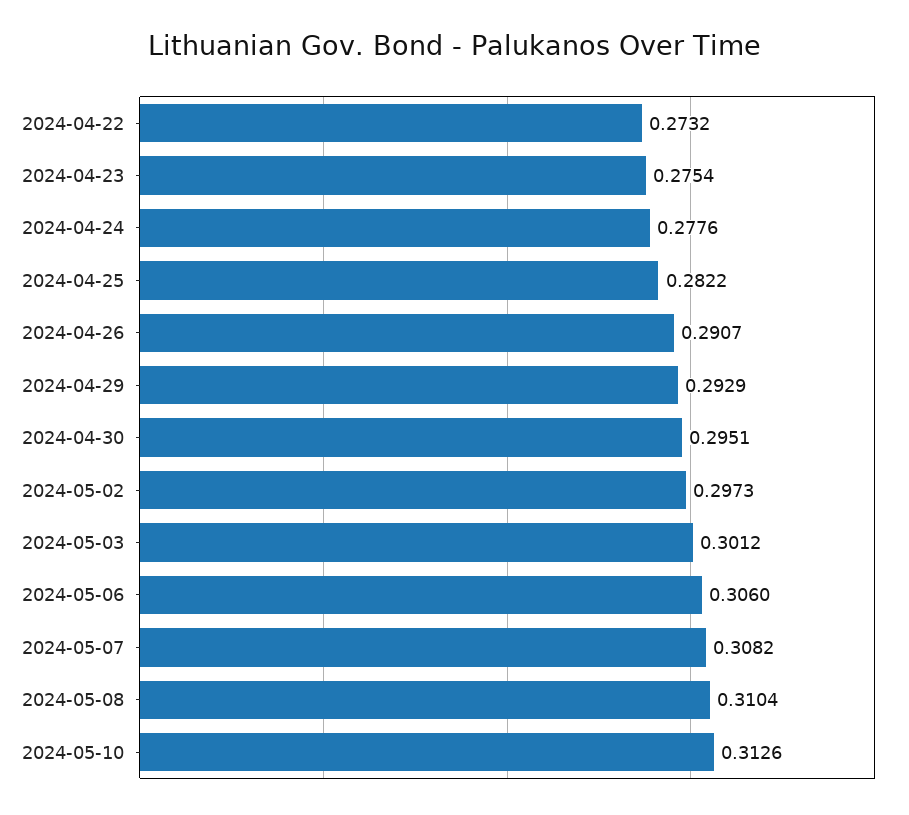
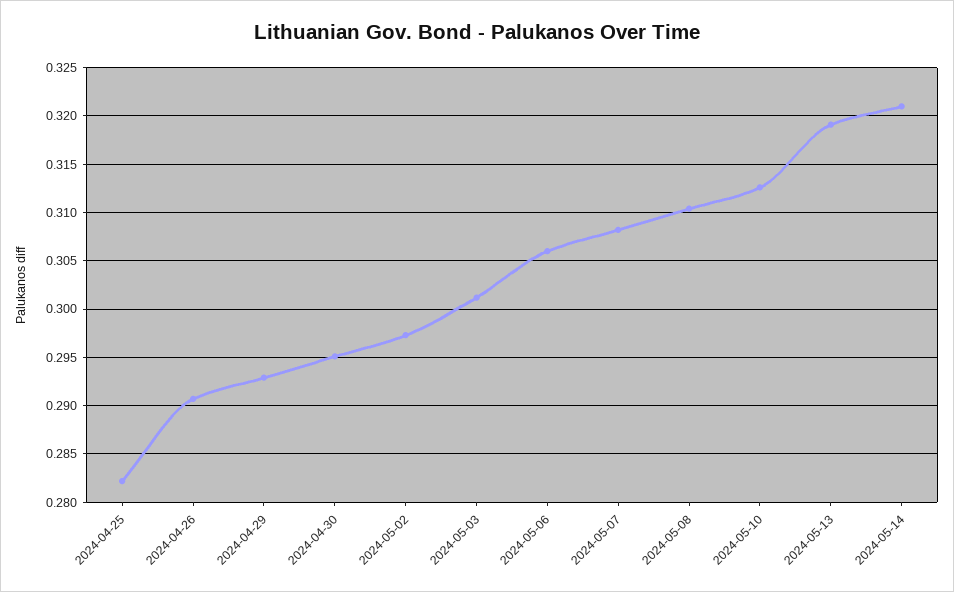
2024-04-22: 0.2732 -> none
2024-04-23: 0.2754 -> none
2024-04-24: 0.2776 -> none
2024-05-13: none -> 0.319
2024-05-14: none -> 0.321

